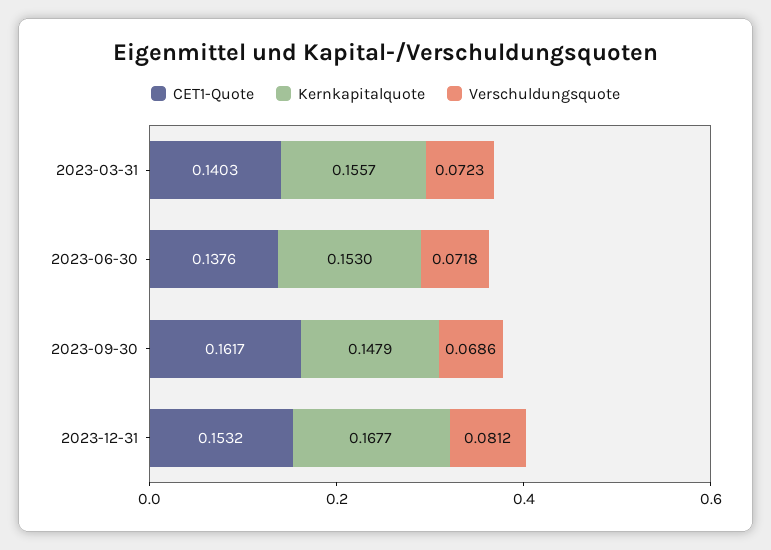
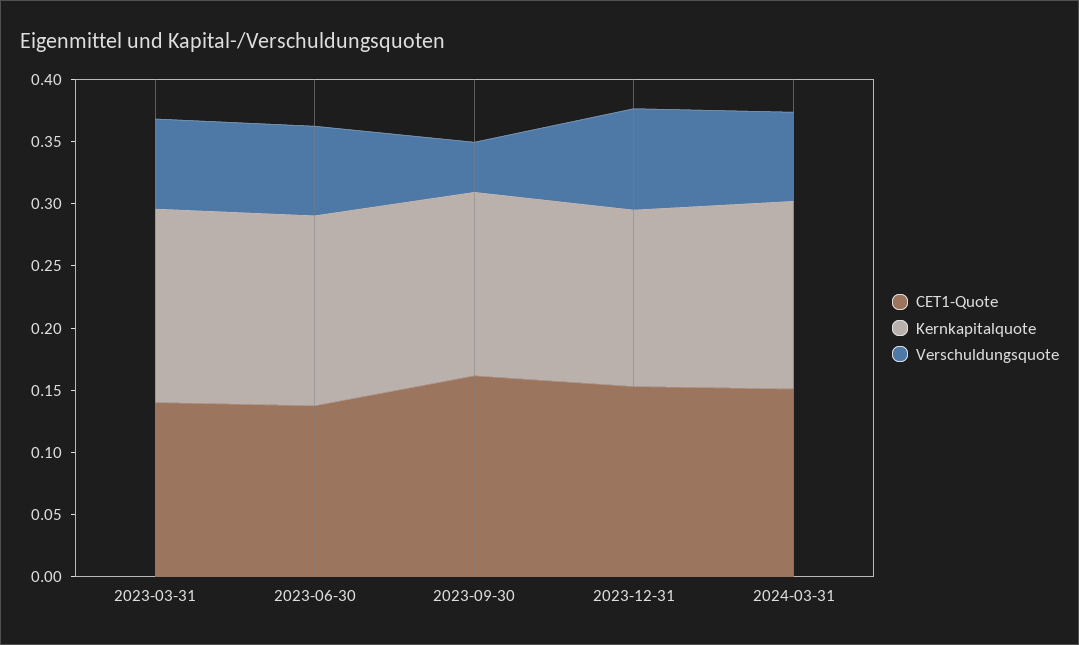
Verschuldungsquote, 2023-09-30: 0.0686 -> 0.04
Kernkapitalquote, 2023-12-31: 0.1677 -> 0.14
CET1-Quote, 2024-03-31: none -> 0.15
Kernkapitalquote, 2024-03-31: none -> 0.15
Verschuldungsquote, 2024-03-31: none -> 0.07

